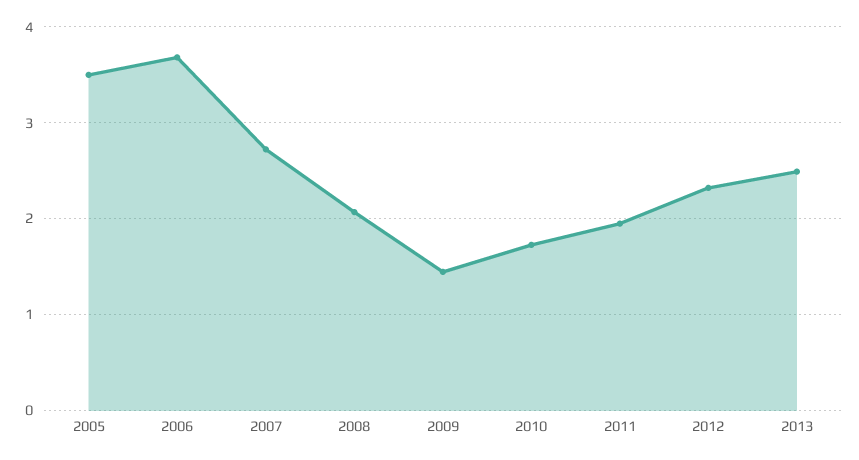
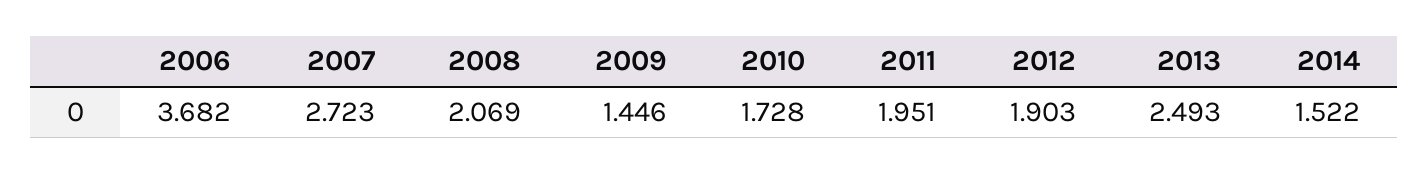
2005: 3.5 -> none
2012: 2.3 -> 1.903
2014: none -> 1.522

